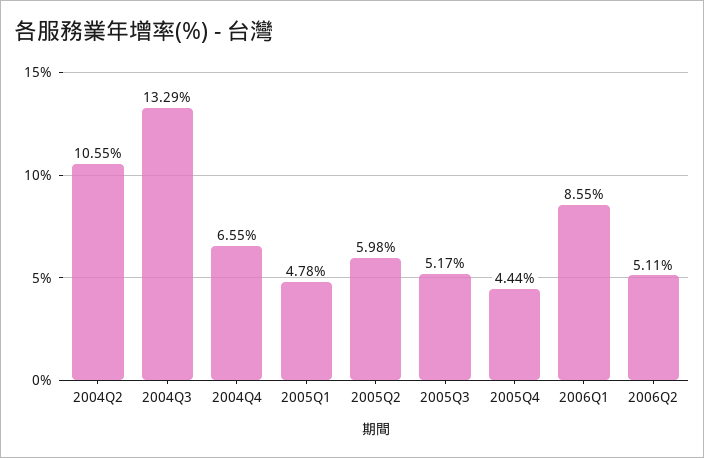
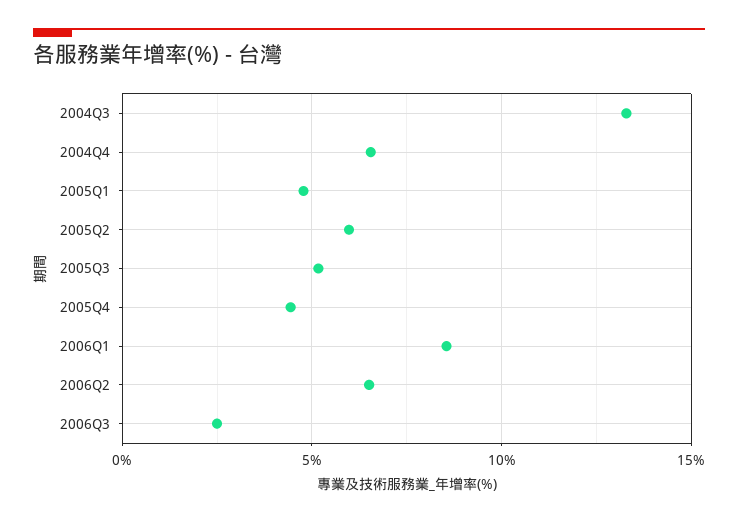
2004Q2: 10.55 -> none
2006Q2: 5.11 -> 6.5
2006Q3: none -> 2.5

